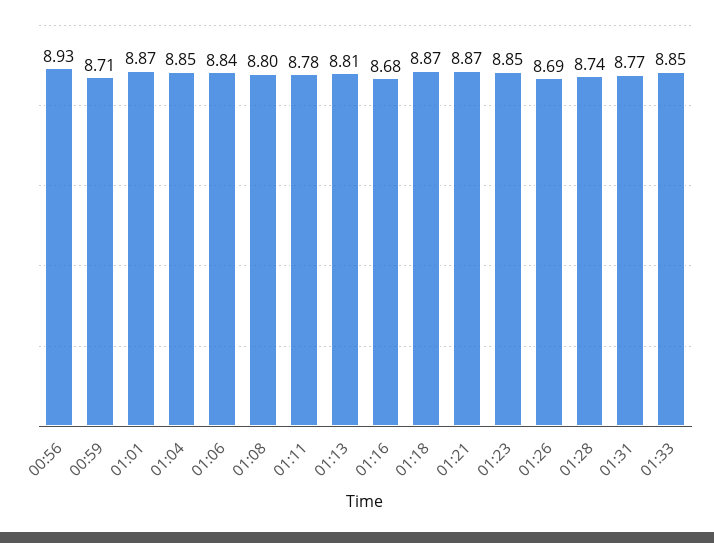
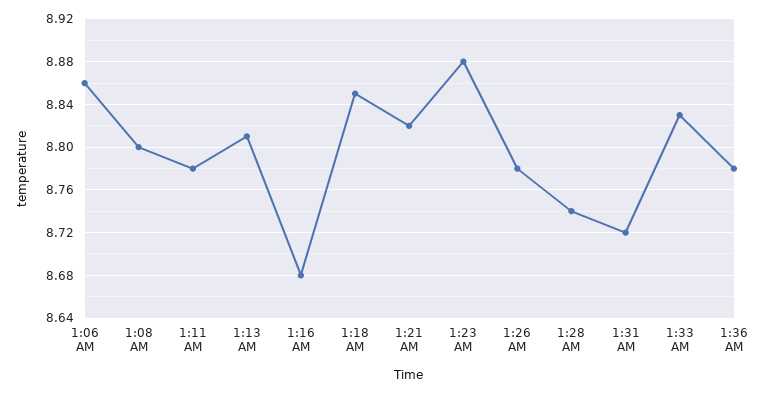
00:56: 8.93 -> none
00:59: 8.71 -> none
01:01: 8.87 -> none
01:04: 8.85 -> none
01:06: 8.84 -> 8.86
01:18: 8.87 -> 8.85
01:21: 8.87 -> 8.82
01:23: 8.85 -> 8.88
01:26: 8.69 -> 8.78
01:31: 8.77 -> 8.72
01:33: 8.85 -> 8.83
1:36 AM: none -> 8.78

